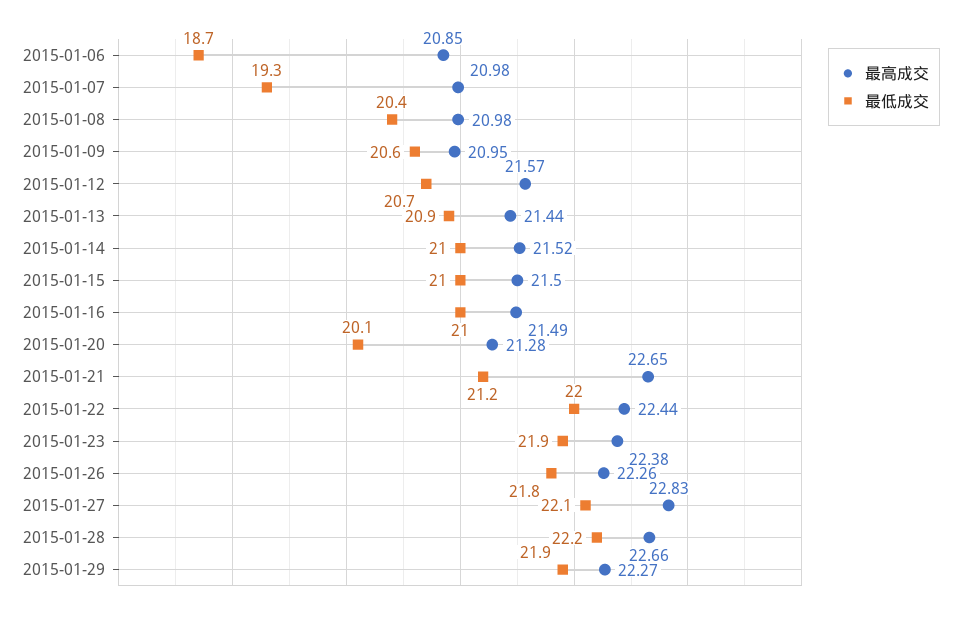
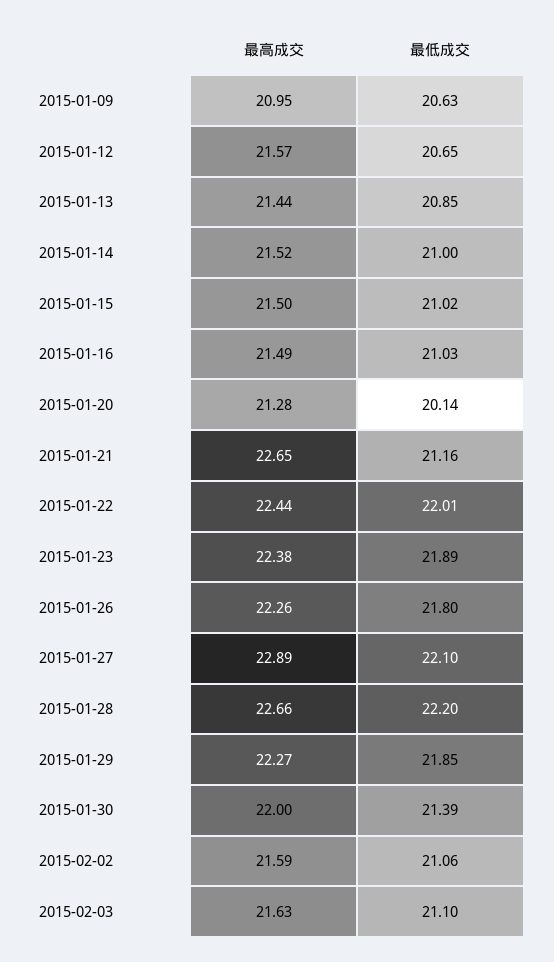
最高成交, 2015-01-06: 20.85 -> none
最低成交, 2015-01-06: 18.7 -> none
最高成交, 2015-01-07: 20.98 -> none
最低成交, 2015-01-07: 19.3 -> none
最高成交, 2015-01-08: 20.98 -> none
最低成交, 2015-01-08: 20.4 -> none
最高成交, 2015-01-27: 22.83 -> 22.89
最高成交, 2015-01-30: none -> 22
最低成交, 2015-01-30: none -> 21.39
最高成交, 2015-02-02: none -> 21.59
最低成交, 2015-02-02: none -> 21.06
最高成交, 2015-02-03: none -> 21.63
最低成交, 2015-02-03: none -> 21.1

